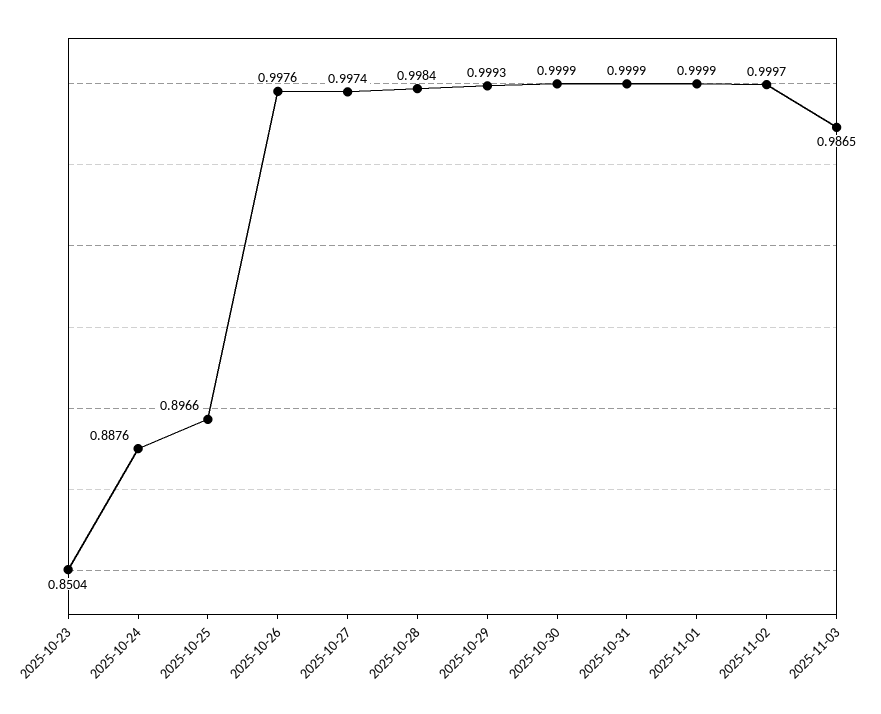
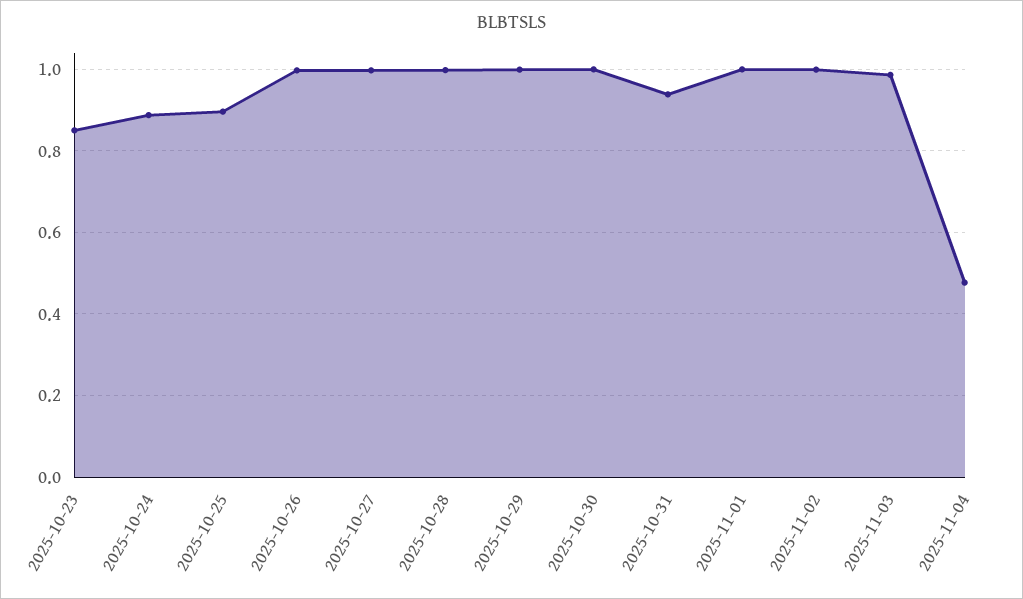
2025-10-31: 0.9999 -> 0.94
2025-11-04: none -> 0.48

